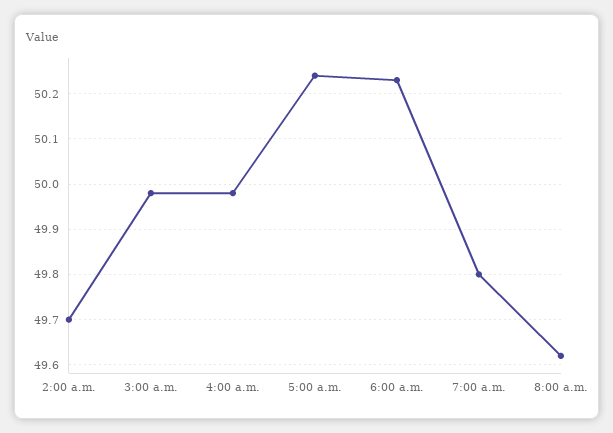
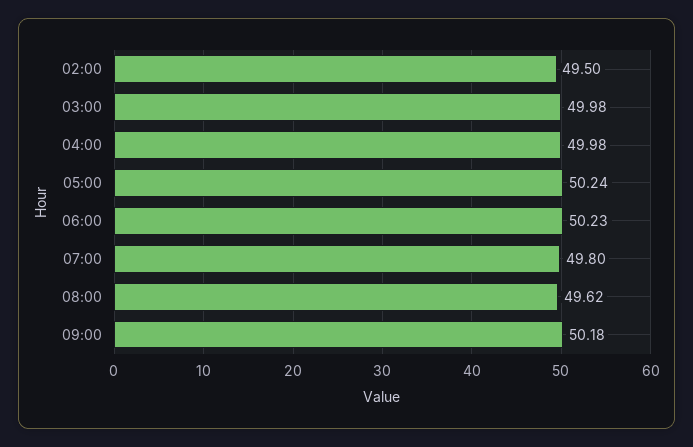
2:00 a.m.: 49.7 -> 49.5
09:00: none -> 50.18

